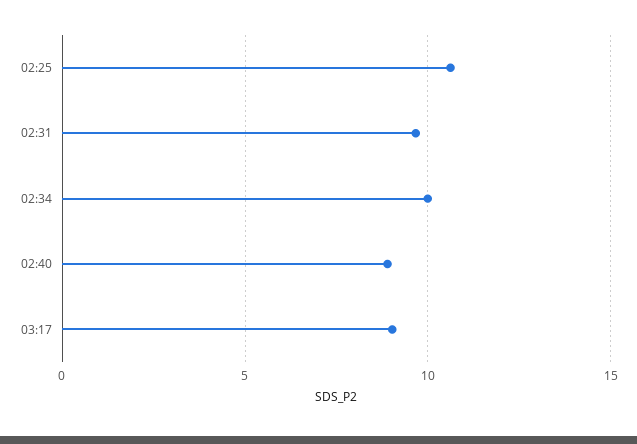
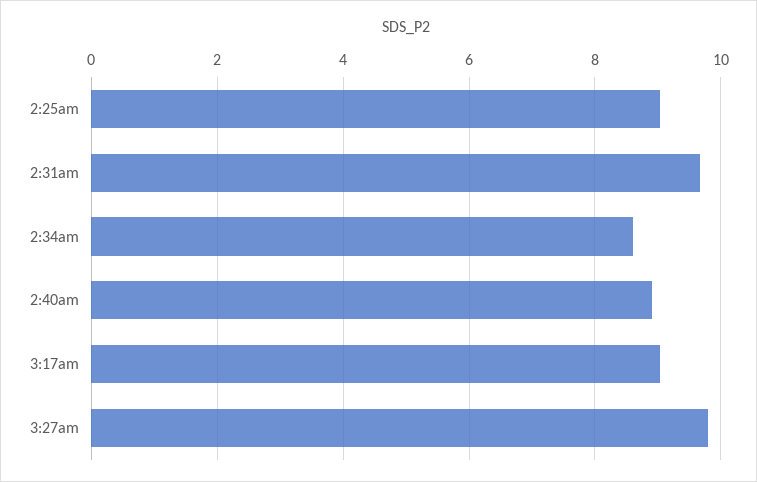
02:25: 10.5 -> 9
02:34: 10 -> 8.6
3:27am: none -> 9.8

